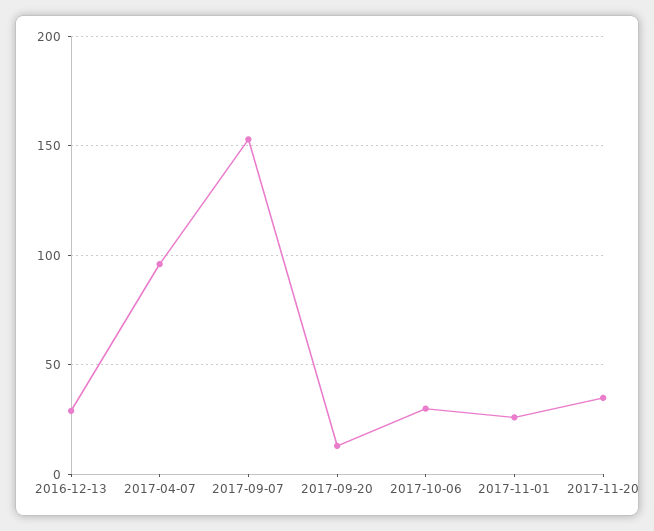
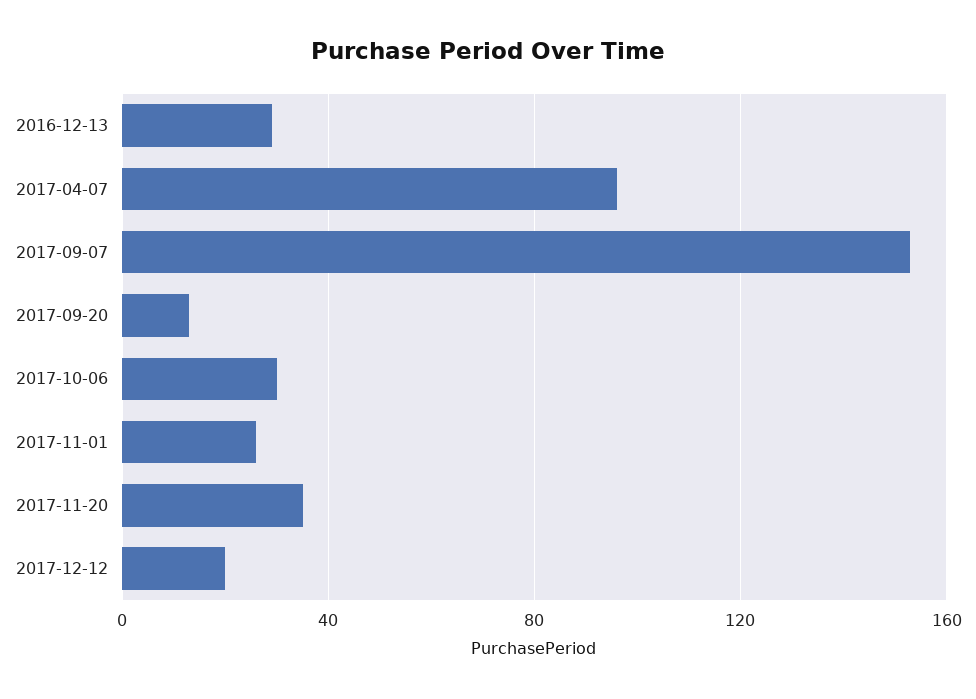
2017-12-12: none -> 20

